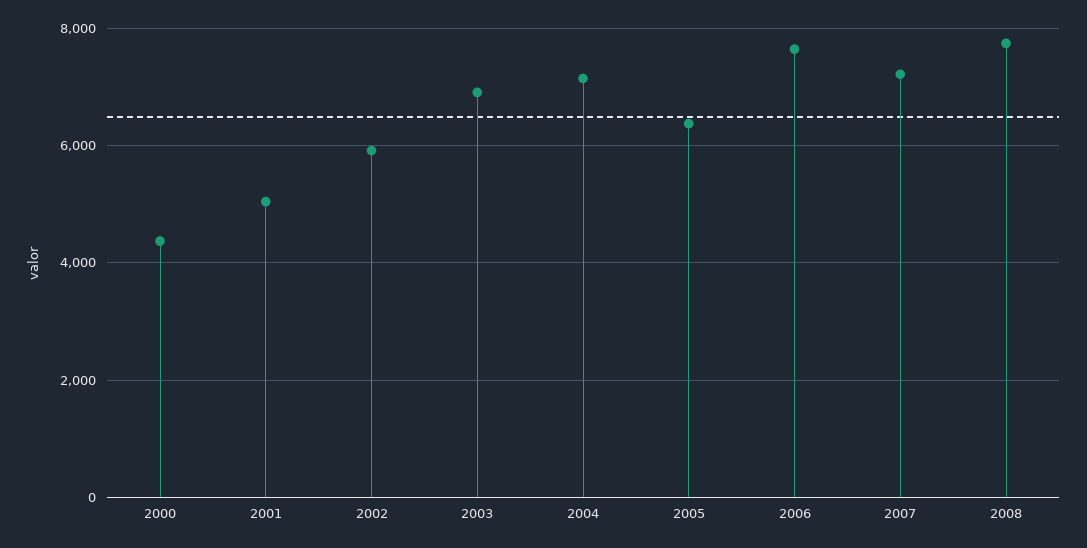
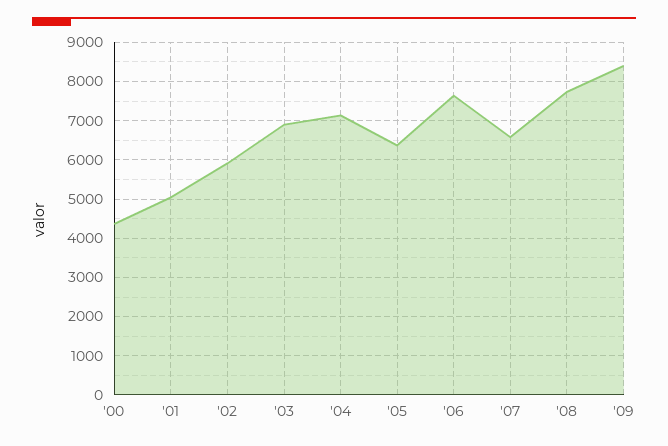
2007: 7200 -> 6600
'09: none -> 8400

